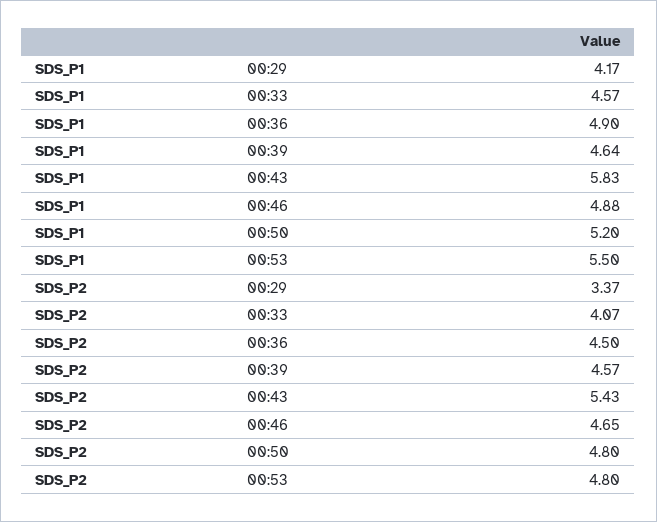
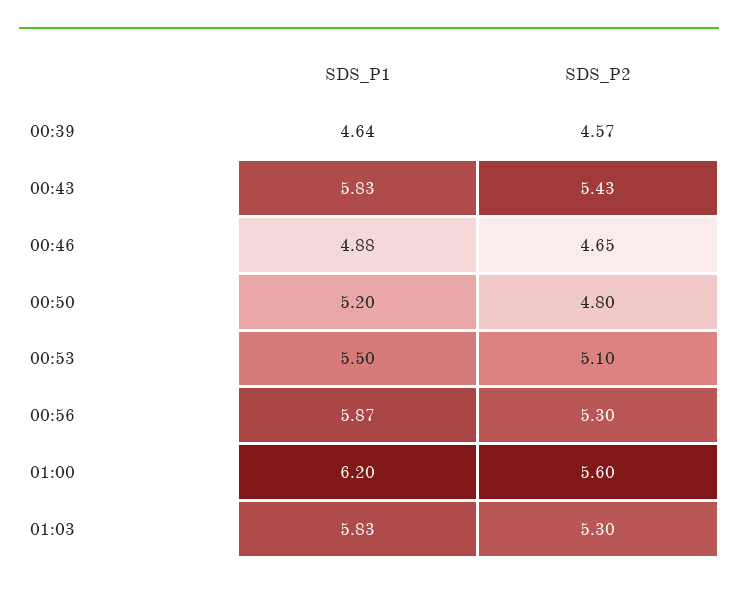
SDS_P1, 00:29: 4.17 -> none
SDS_P1, 00:33: 4.57 -> none
SDS_P1, 00:36: 4.9 -> none
SDS_P2, 00:29: 3.37 -> none
SDS_P2, 00:33: 4.07 -> none
SDS_P2, 00:36: 4.5 -> none
SDS_P2, 00:53: 4.8 -> 5.1
SDS_P1, 00:56: none -> 5.87
SDS_P2, 00:56: none -> 5.3
SDS_P1, 01:00: none -> 6.2
SDS_P2, 01:00: none -> 5.6
SDS_P1, 01:03: none -> 5.83
SDS_P2, 01:03: none -> 5.3

